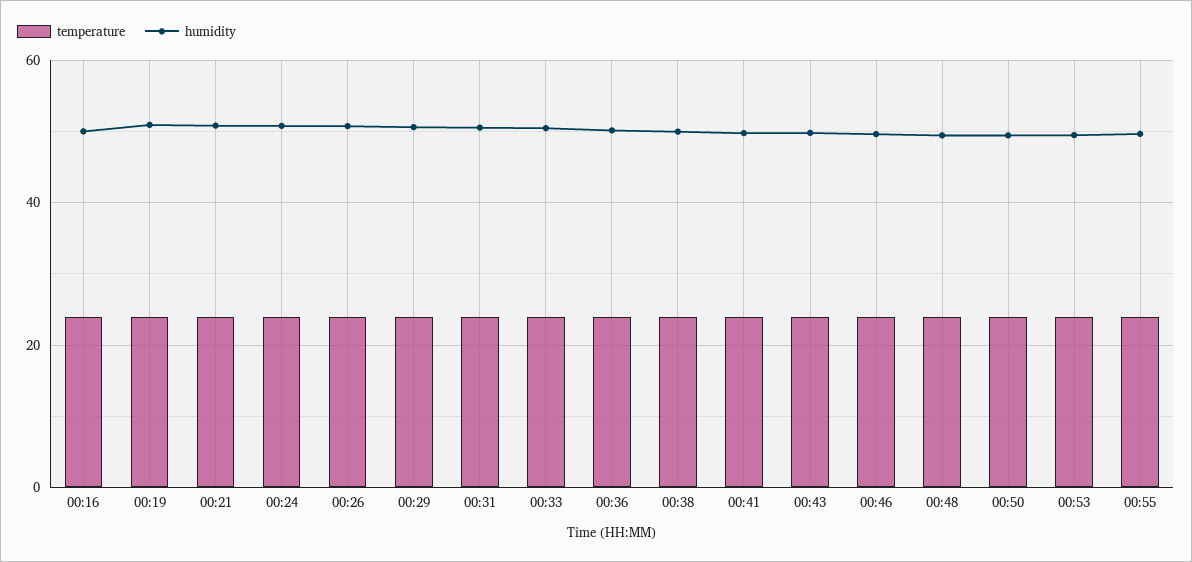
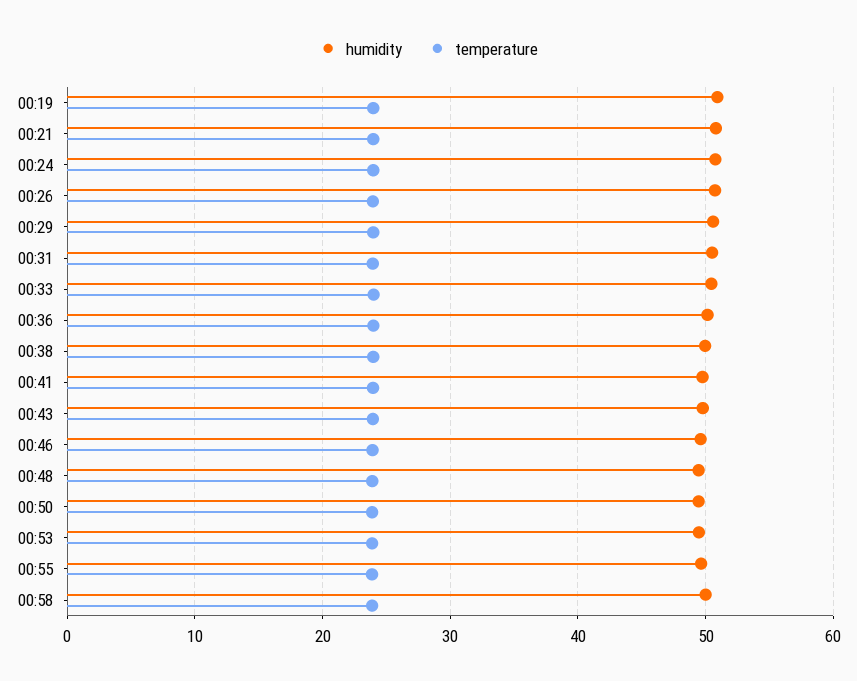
temperature, 00:16: 24 -> none
humidity, 00:16: 50 -> none
humidity, 00:58: none -> 50
temperature, 00:58: none -> 24

